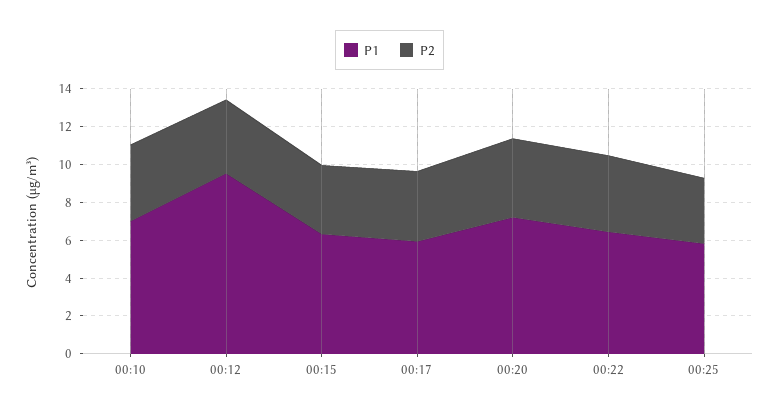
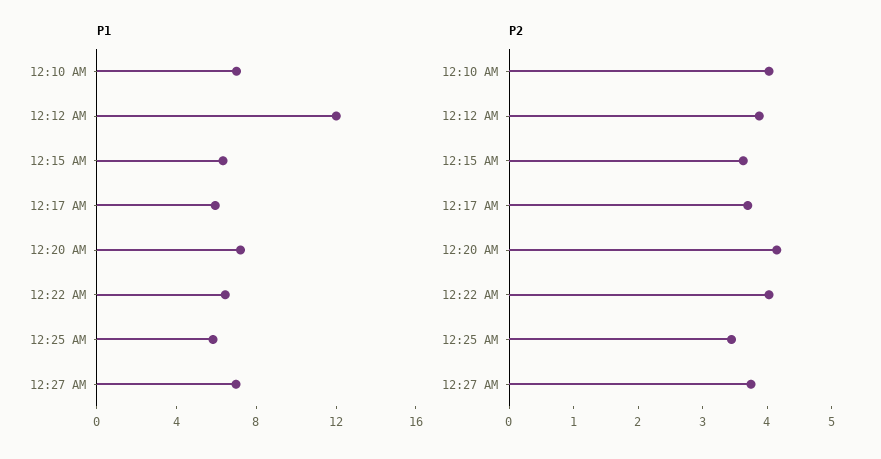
P1, 00:12: 9.5 -> 12
P1, 12:27 AM: none -> 7
P2, 12:27 AM: none -> 3.8

